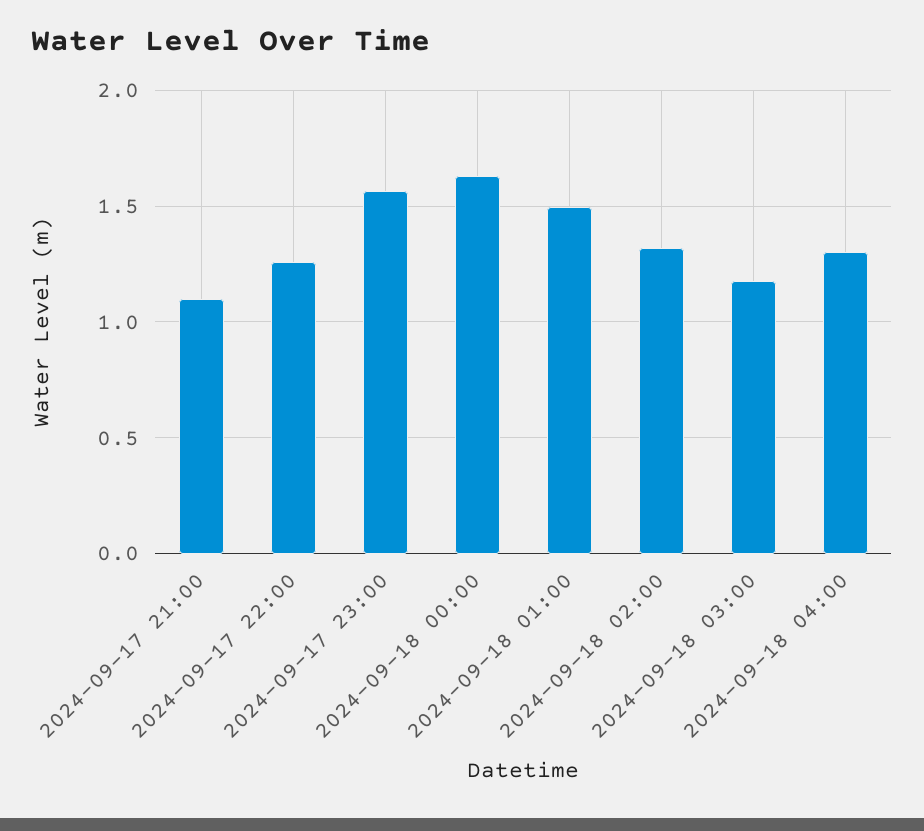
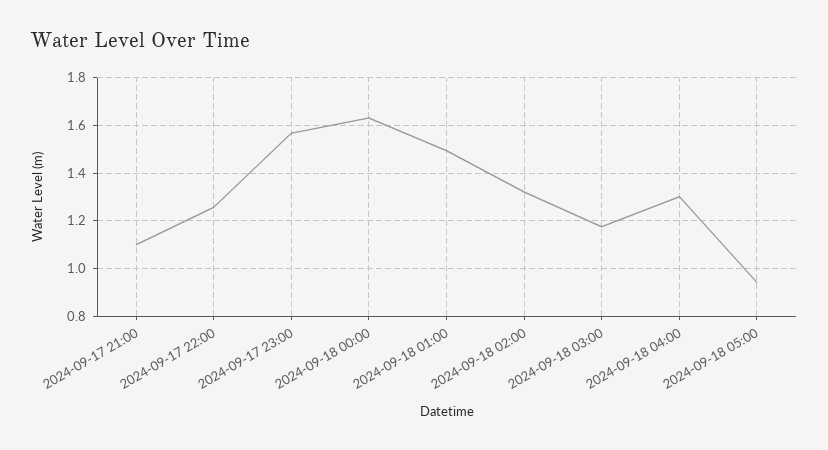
2024-09-18 05:00: none -> 0.95

